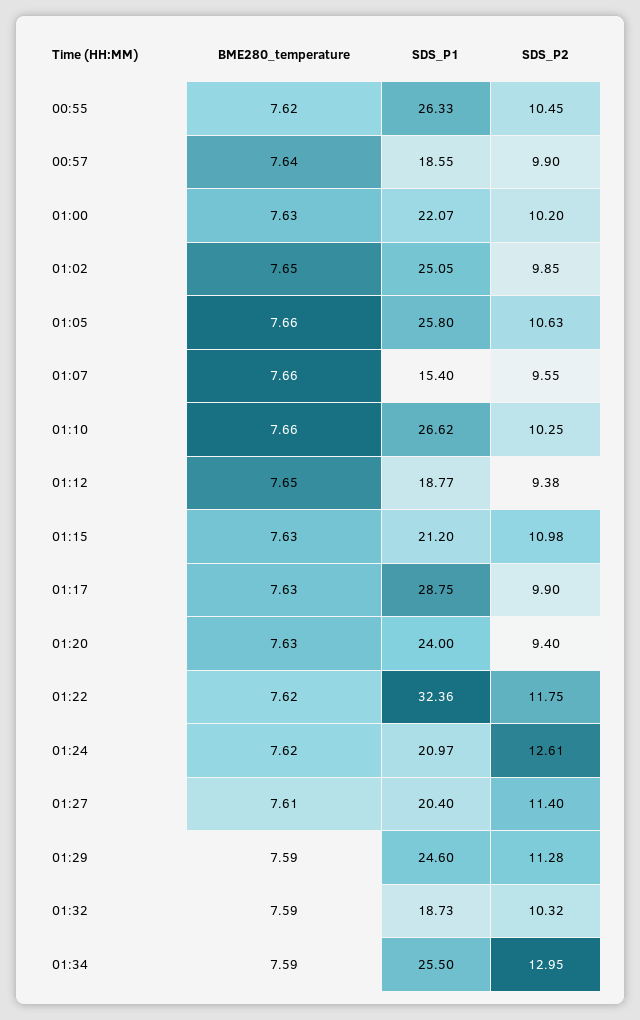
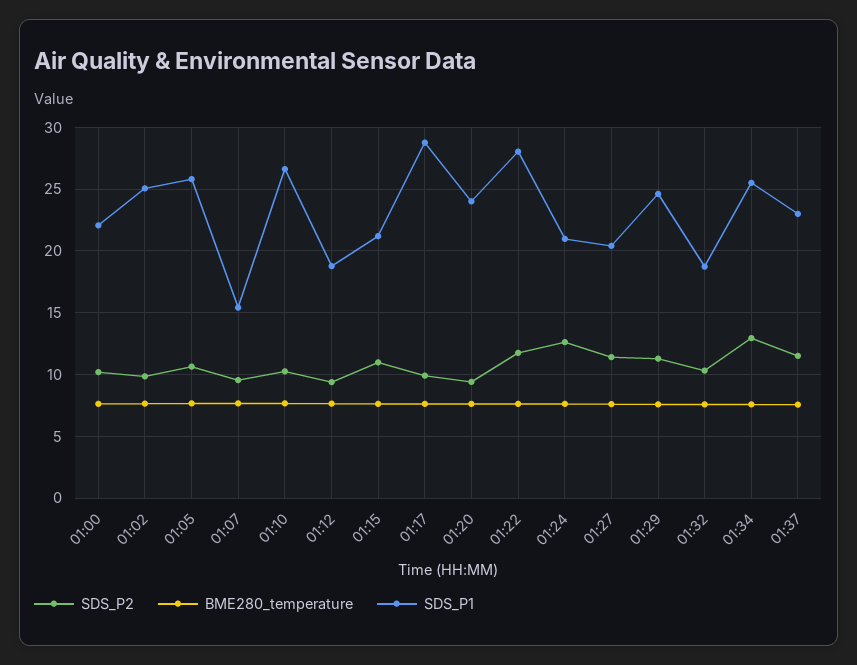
BME280_temperature, 00:55: 7.62 -> none
SDS_P1, 00:55: 26.33 -> none
SDS_P2, 00:55: 10.45 -> none
BME280_temperature, 00:57: 7.64 -> none
SDS_P1, 00:57: 18.55 -> none
SDS_P2, 00:57: 9.9 -> none
SDS_P1, 01:22: 32.36 -> 28
SDS_P2, 01:37: none -> 11.5
BME280_temperature, 01:37: none -> 7.5
SDS_P1, 01:37: none -> 23

